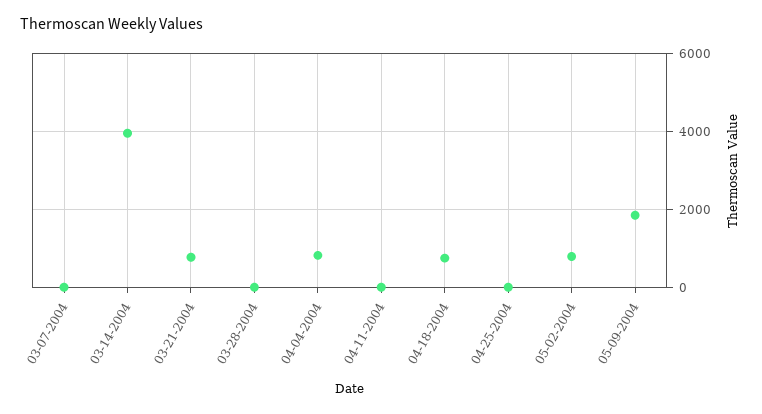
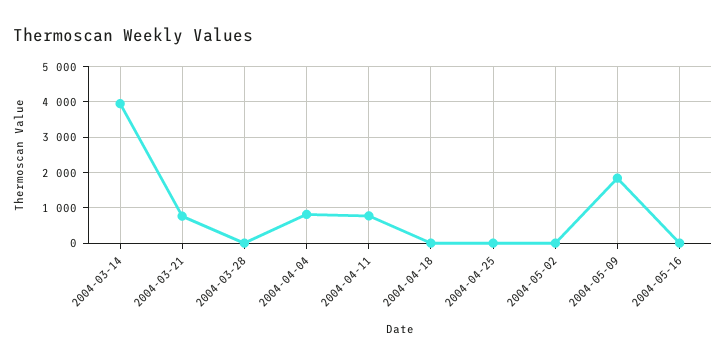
03-07-2004: 0 -> none
04-11-2004: 0 -> 800
04-18-2004: 800 -> 0
05-02-2004: 800 -> 0
2004-05-16: none -> 0

